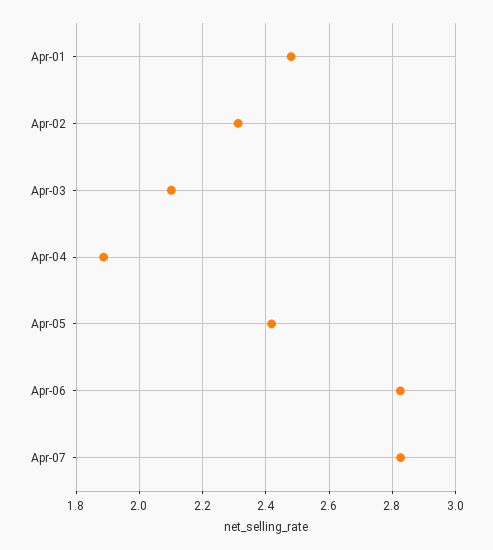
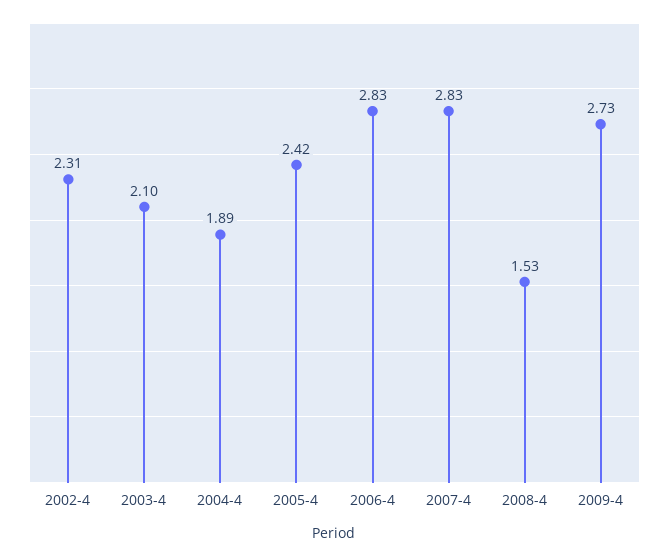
Apr-01: 2.48 -> none
2008-4: none -> 1.53
2009-4: none -> 2.73

